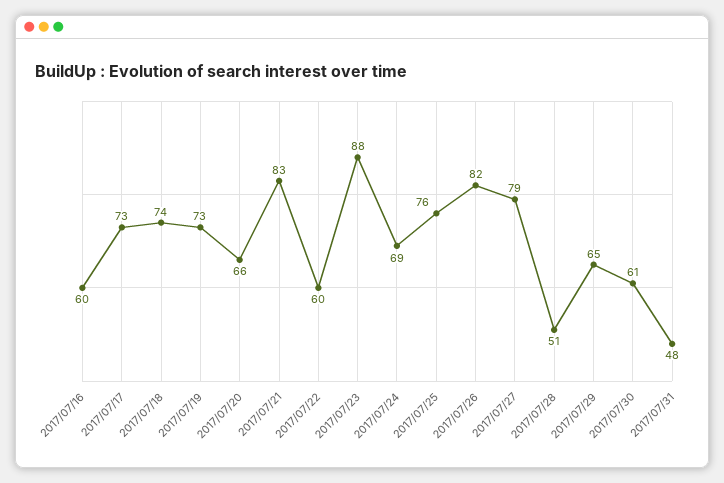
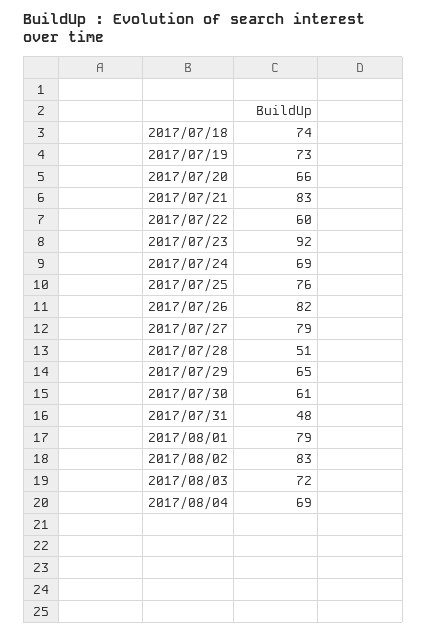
2017/07/16: 60 -> none
2017/07/17: 73 -> none
2017/07/23: 88 -> 92
2017/08/01: none -> 79
2017/08/02: none -> 83
2017/08/03: none -> 72
2017/08/04: none -> 69

